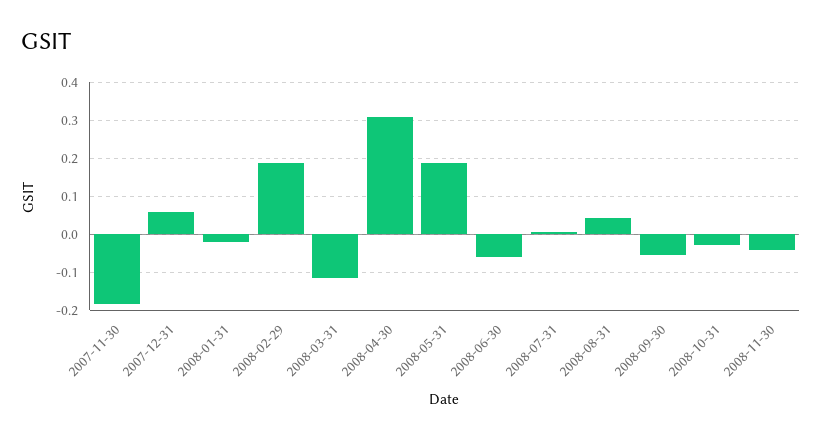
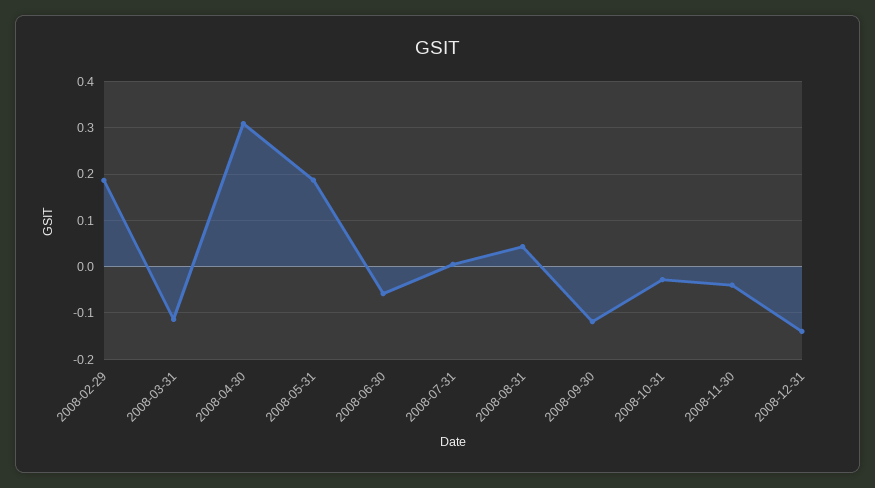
2007-11-30: -0.18 -> none
2007-12-31: 0.06 -> none
2008-01-31: -0.02 -> none
2008-09-30: -0.06 -> -0.12
2008-12-31: none -> -0.14

